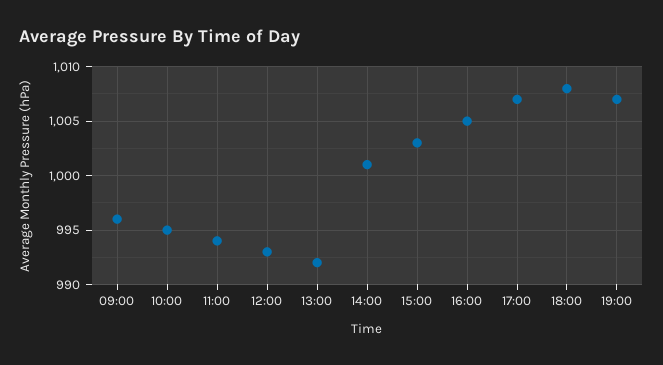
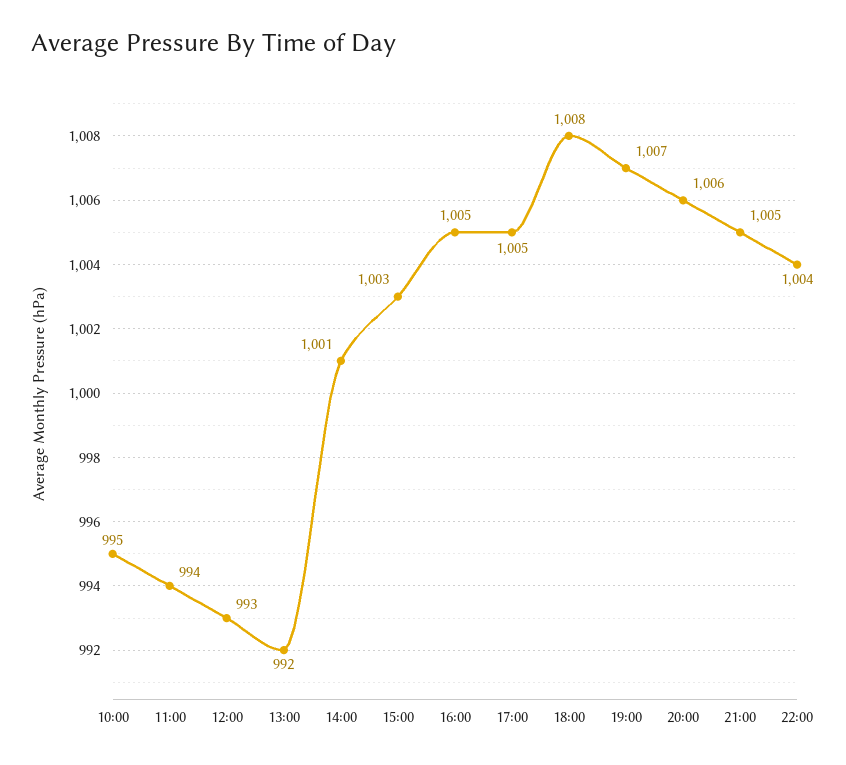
09:00: 996 -> none
17:00: 1007 -> 1005
20:00: none -> 1006
21:00: none -> 1005
22:00: none -> 1004

